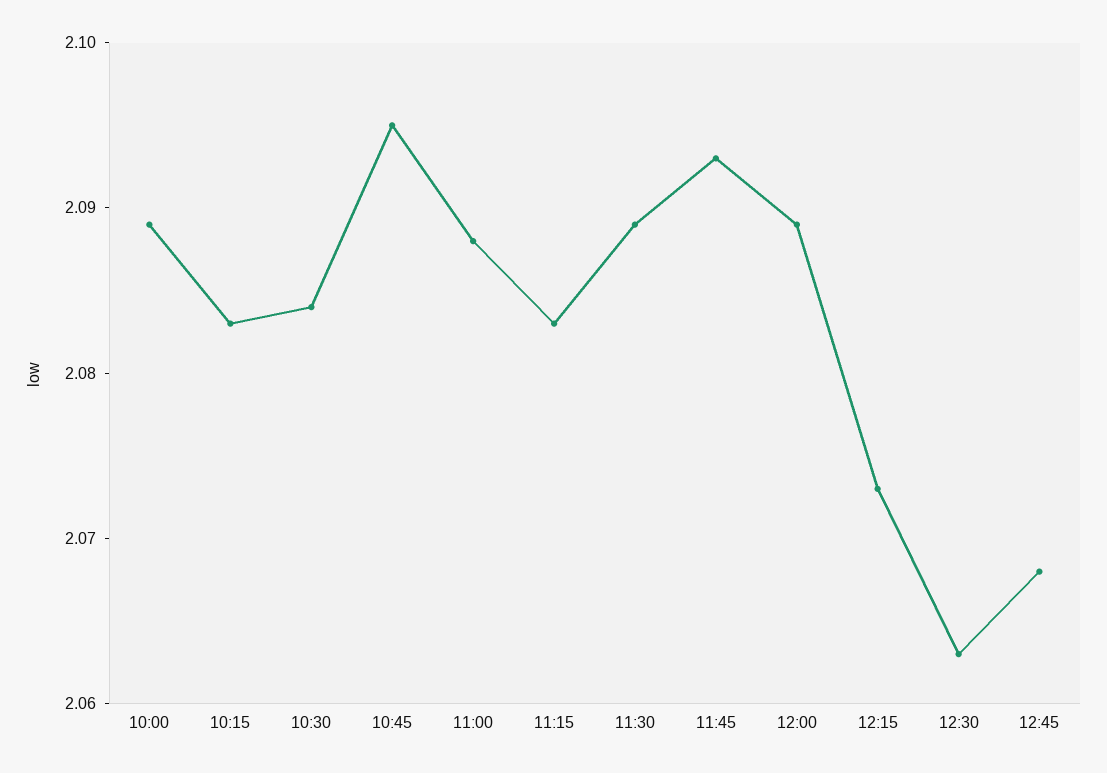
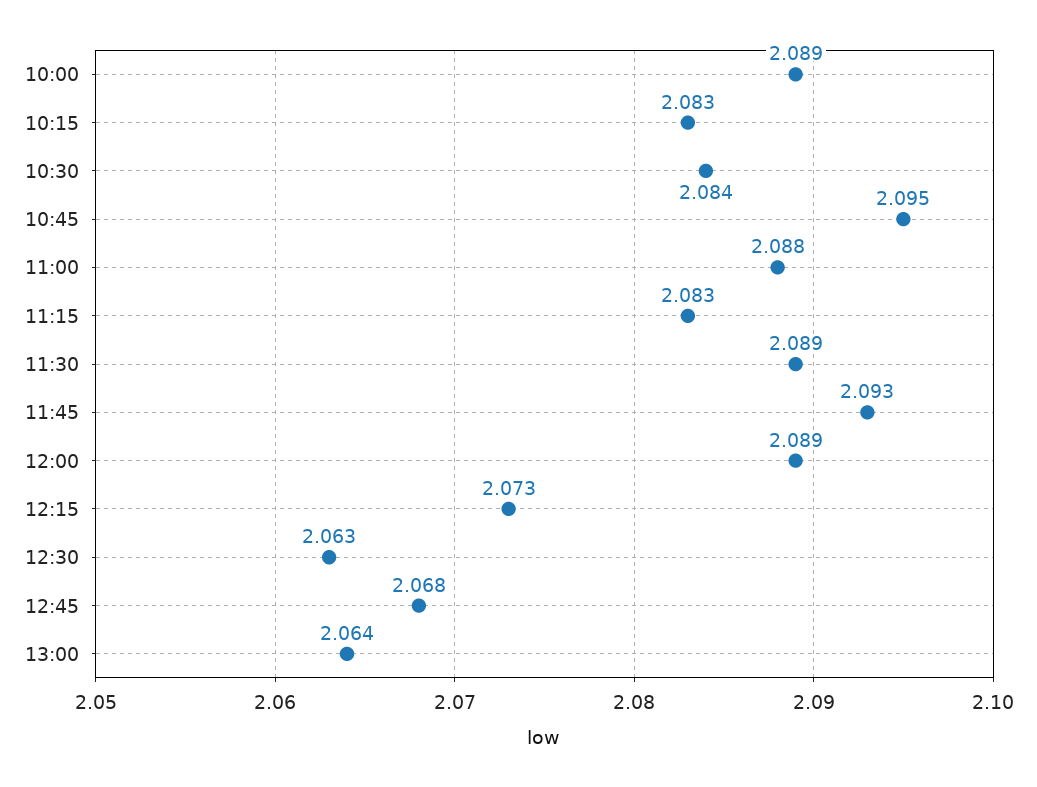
13:00: none -> 2.064

